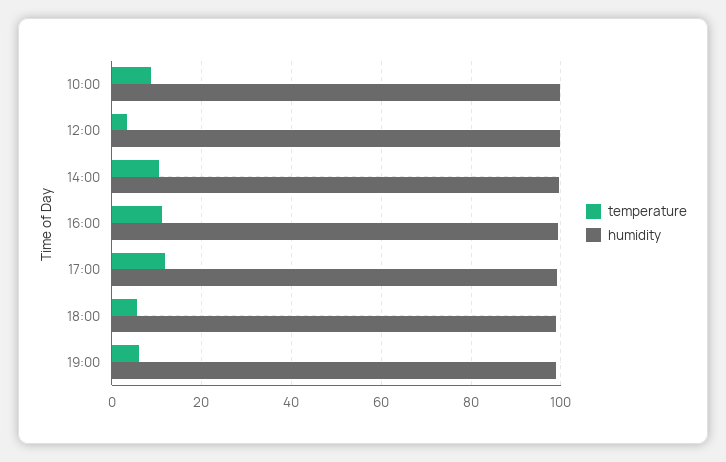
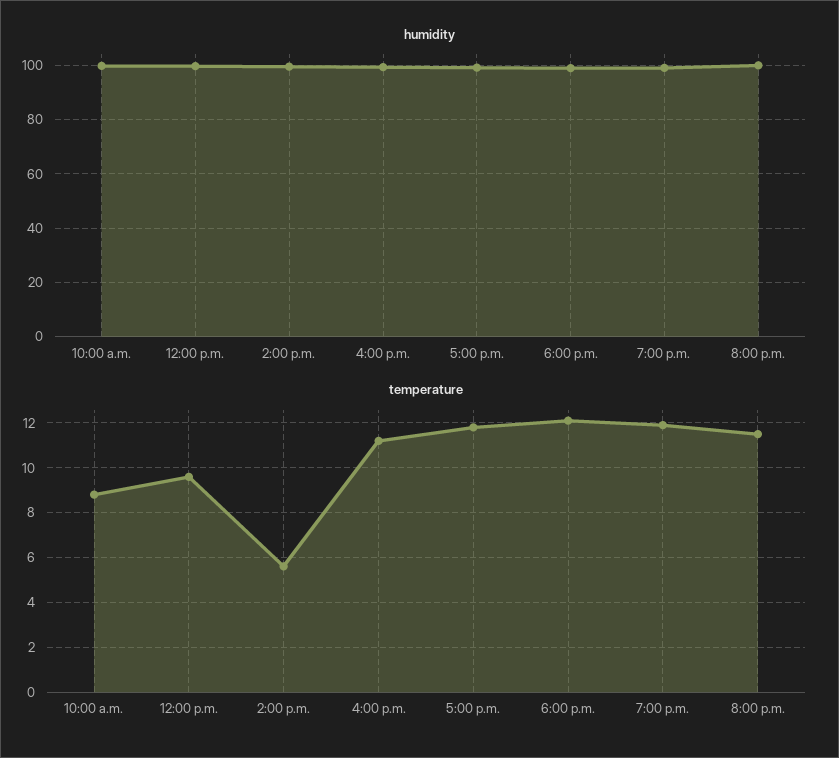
temperature, 12:00: 4 -> 9.5
temperature, 14:00: 10 -> 5.5
temperature, 18:00: 6 -> 12
temperature, 19:00: 6 -> 12
humidity, 8:00 p.m.: none -> 100
temperature, 8:00 p.m.: none -> 11.5

